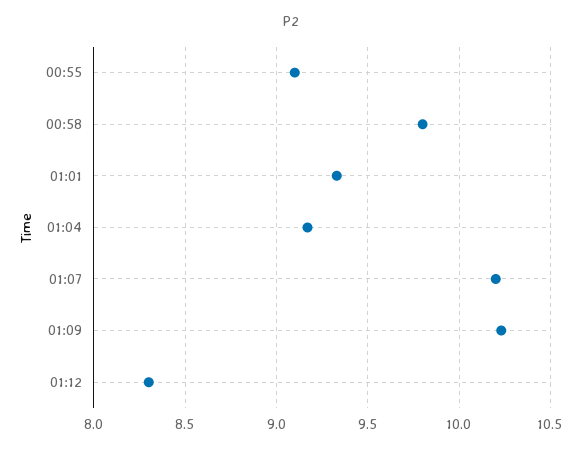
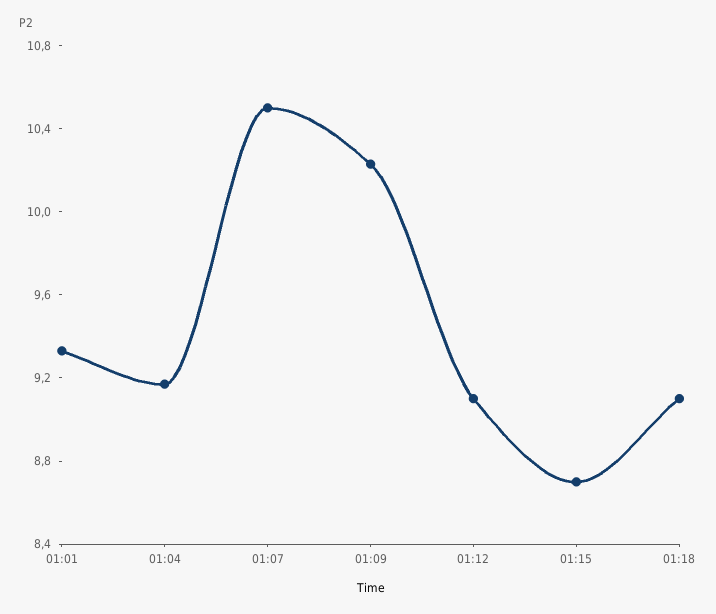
00:55: 9.1 -> none
00:58: 9.8 -> none
01:07: 10.2 -> 10.5
01:12: 8.3 -> 9.1
01:15: none -> 8.7
01:18: none -> 9.1

